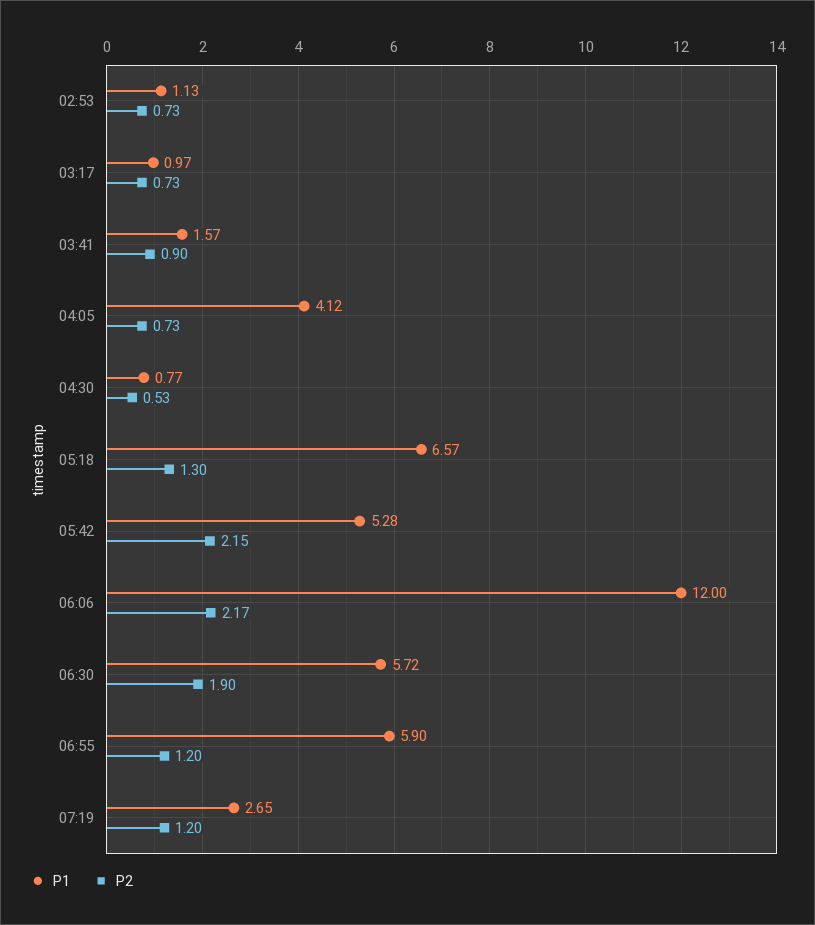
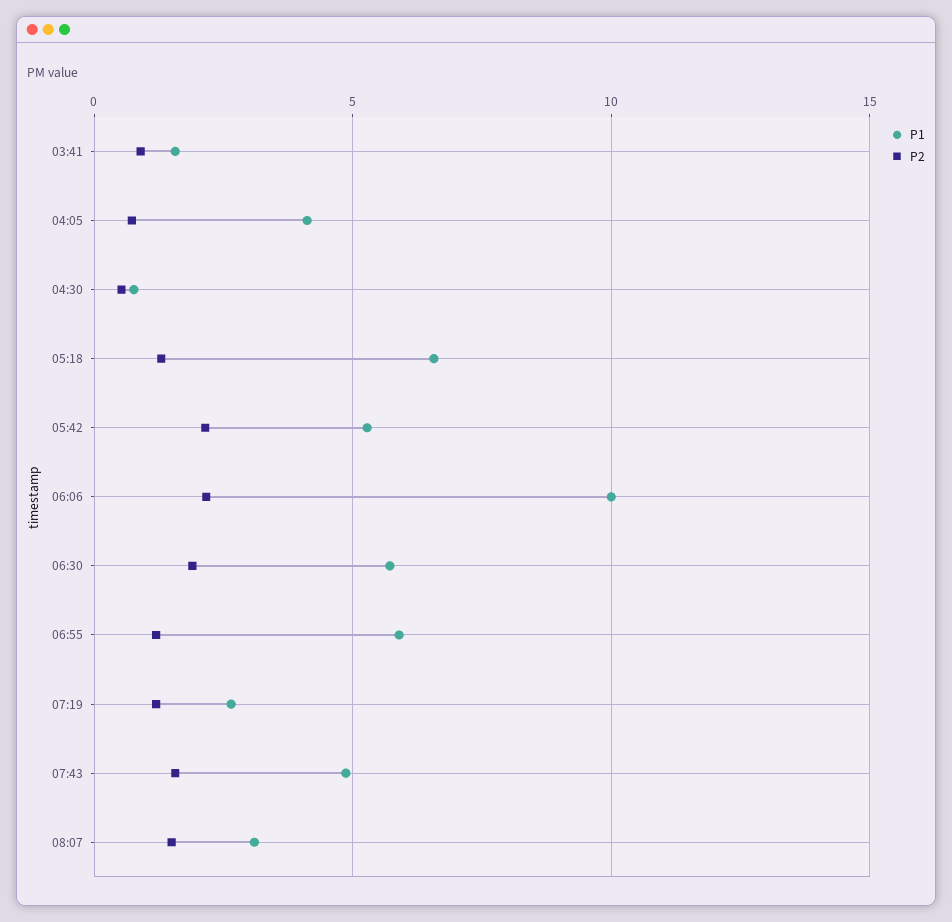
P1, 02:53: 1.13 -> none
P2, 02:53: 0.73 -> none
P1, 03:17: 0.97 -> none
P2, 03:17: 0.73 -> none
P1, 06:06: 12 -> 10
P1, 07:43: none -> 5
P2, 07:43: none -> 1.5
P1, 08:07: none -> 3
P2, 08:07: none -> 1.5

